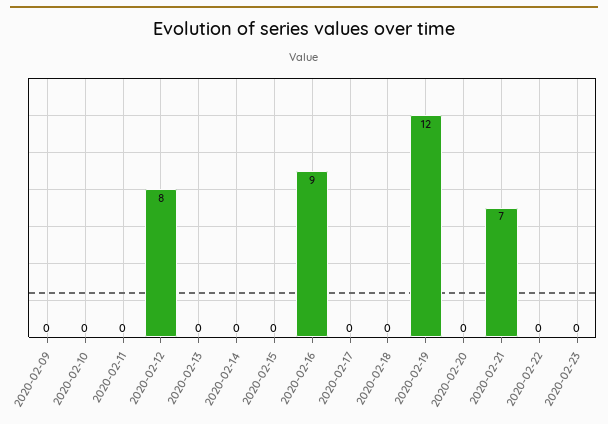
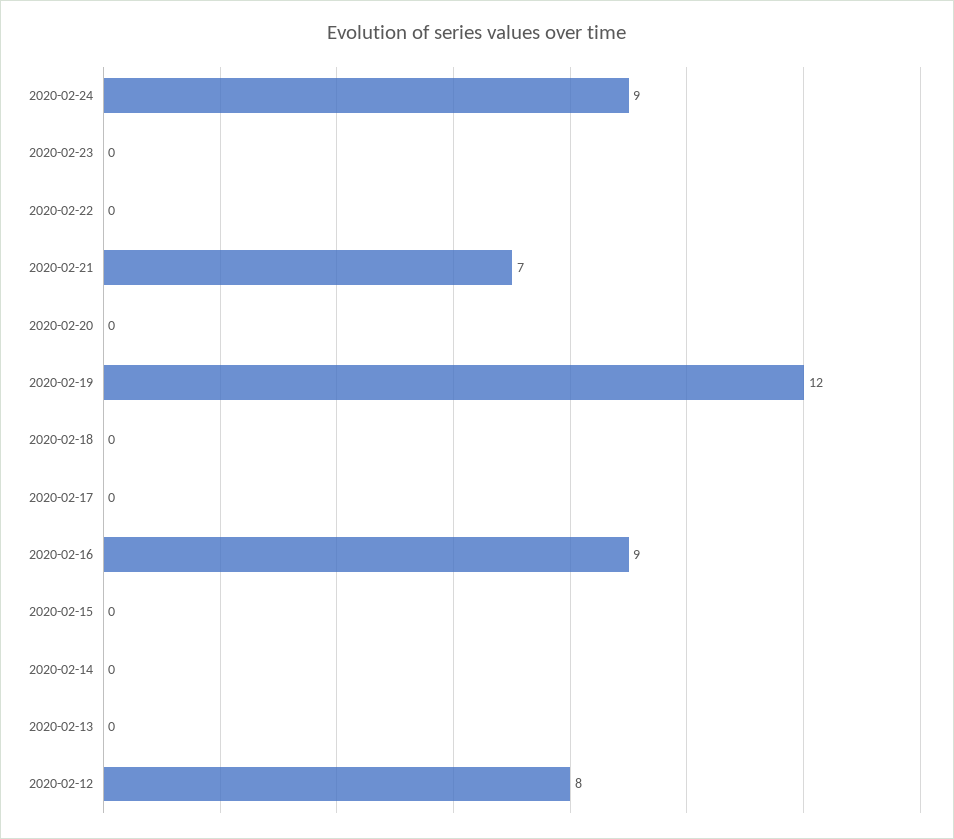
2020-02-09: 0 -> none
2020-02-10: 0 -> none
2020-02-11: 0 -> none
2020-02-24: none -> 9

